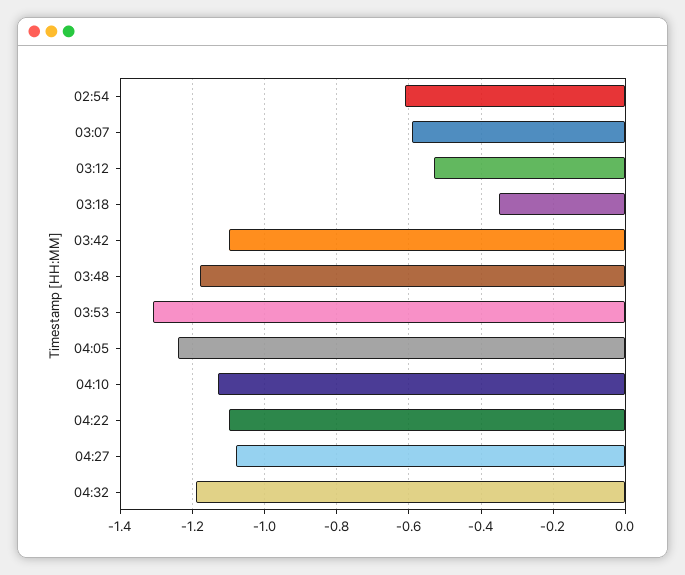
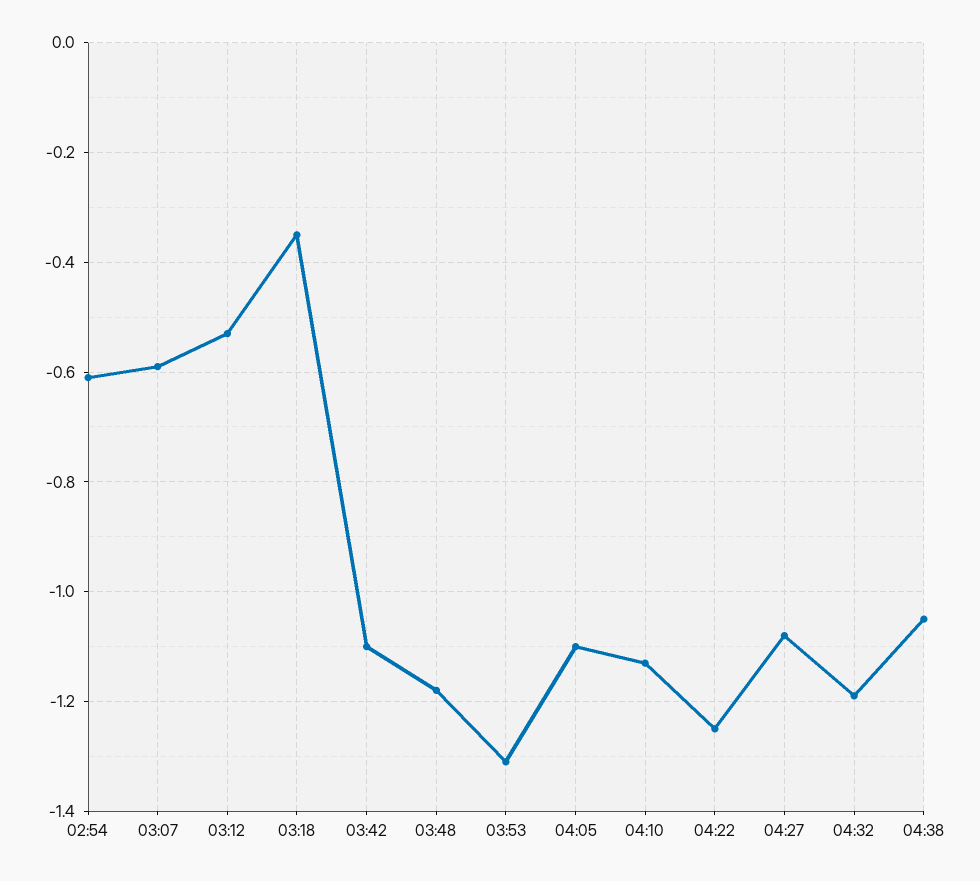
04:05: -1.25 -> -1.1
04:22: -1.1 -> -1.25
04:38: none -> -1.05

